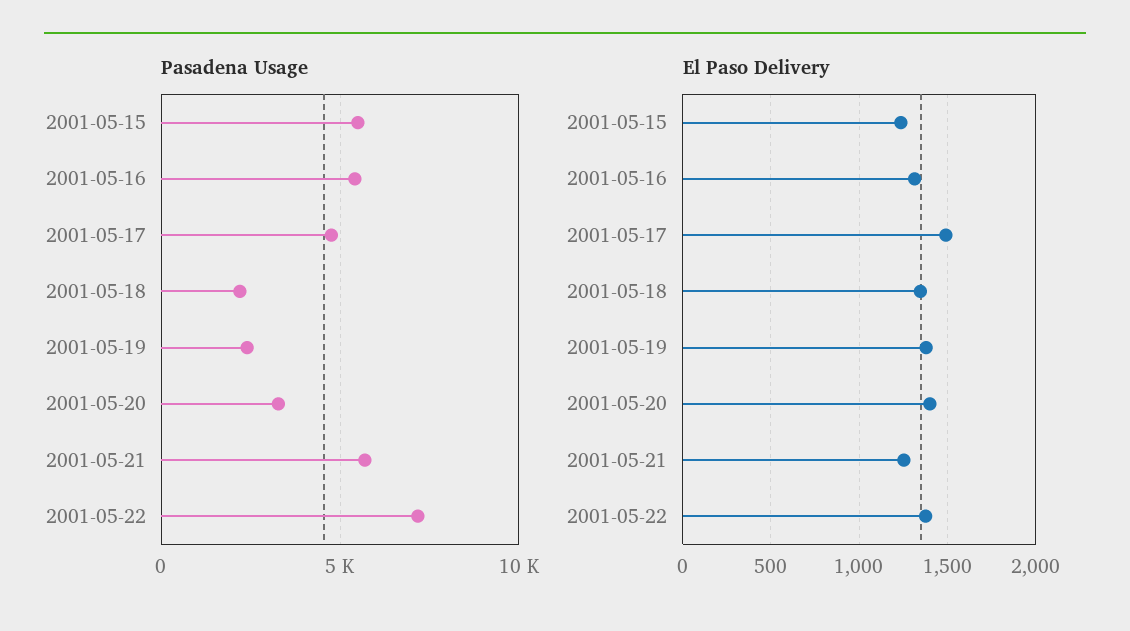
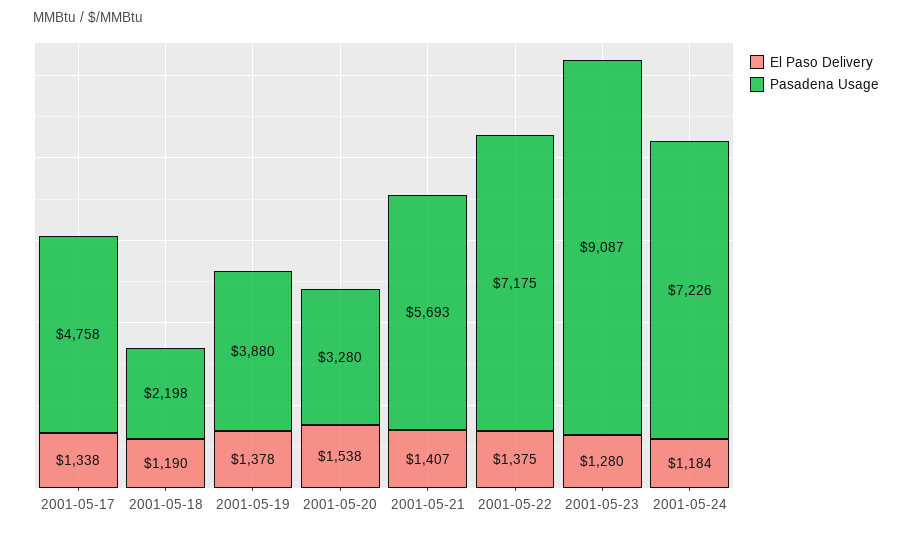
Pasadena Usage, 2001-05-15: 5500 -> none
Pasadena Usage, 2001-05-16: 5500 -> none
Pasadena Usage, 2001-05-19: 2500 -> 3880
El Paso Delivery, 2001-05-15: 1250 -> none
El Paso Delivery, 2001-05-16: 1300 -> none
El Paso Delivery, 2001-05-17: 1500 -> 1338
El Paso Delivery, 2001-05-18: 1350 -> 1190
El Paso Delivery, 2001-05-20: 1400 -> 1538
El Paso Delivery, 2001-05-21: 1250 -> 1407
El Paso Delivery, 2001-05-23: none -> 1280
Pasadena Usage, 2001-05-23: none -> 9087
El Paso Delivery, 2001-05-24: none -> 1184
Pasadena Usage, 2001-05-24: none -> 7226

